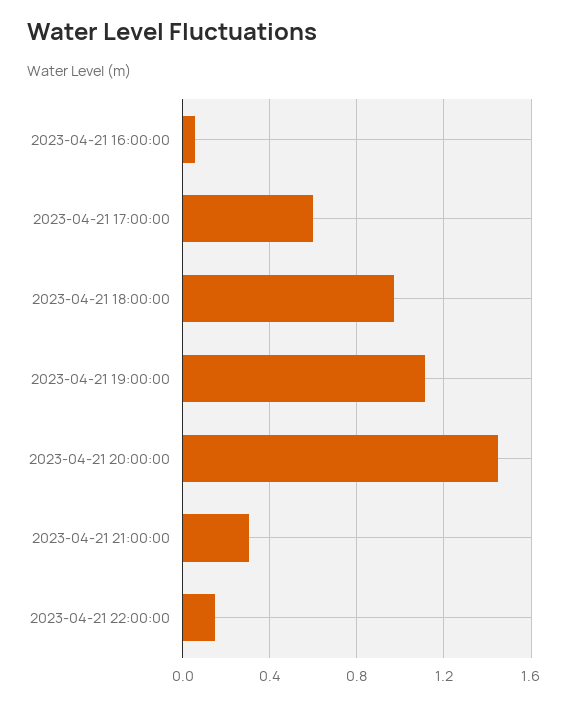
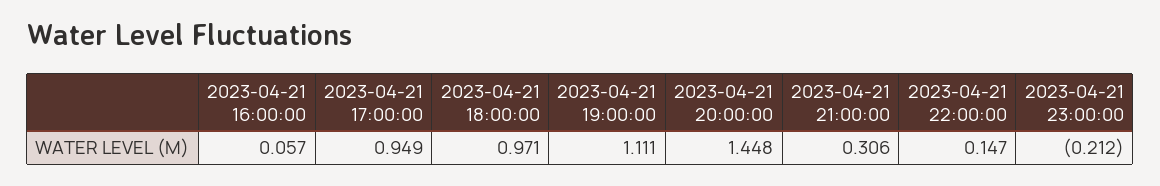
2023-04-21 17:00:00: 0.6 -> 0.949
2023-04-21 23:00:00: none -> -0.212

